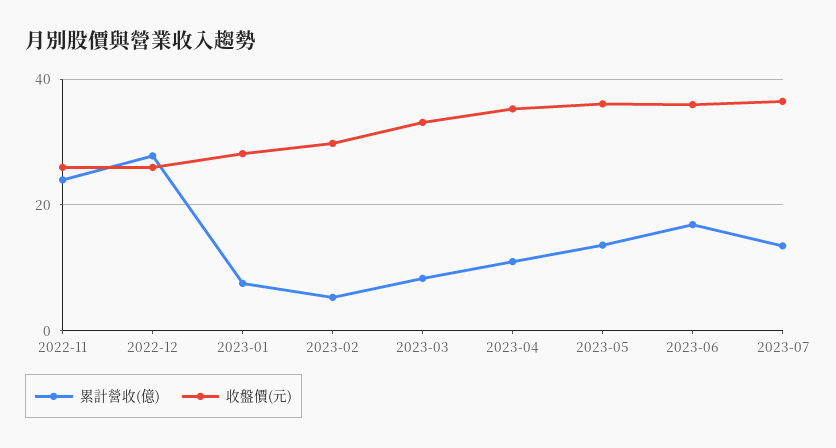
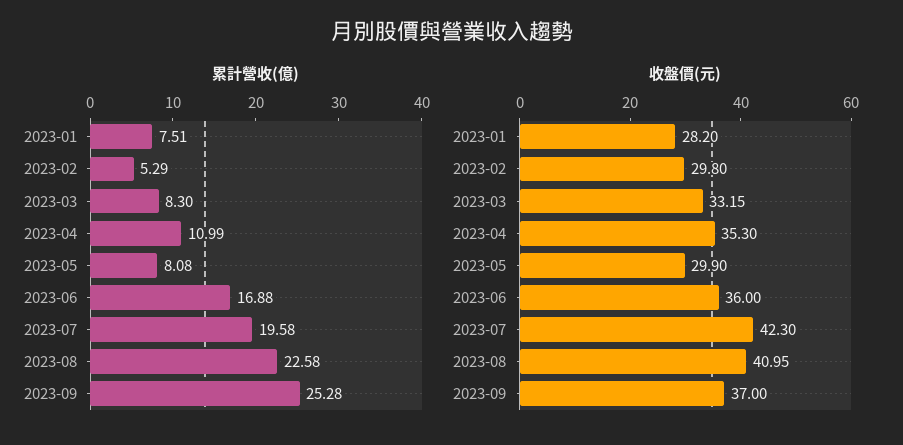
累計營收(億), 2022-11: 24 -> none
收盤價(元), 2022-11: 26 -> none
累計營收(億), 2022-12: 28 -> none
收盤價(元), 2022-12: 26 -> none
累計營收(億), 2023-05: 14 -> 8.08
收盤價(元), 2023-05: 36 -> 29.9
累計營收(億), 2023-07: 14 -> 19.58
收盤價(元), 2023-07: 36 -> 42.3
累計營收(億), 2023-08: none -> 22.58
累計營收(億), 2023-09: none -> 25.28
收盤價(元), 2023-08: none -> 40.95
收盤價(元), 2023-09: none -> 37

